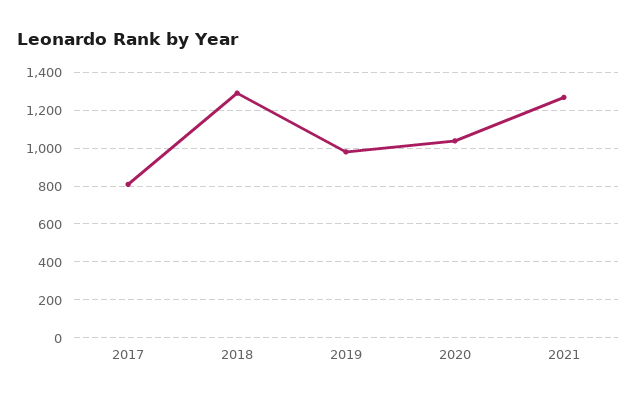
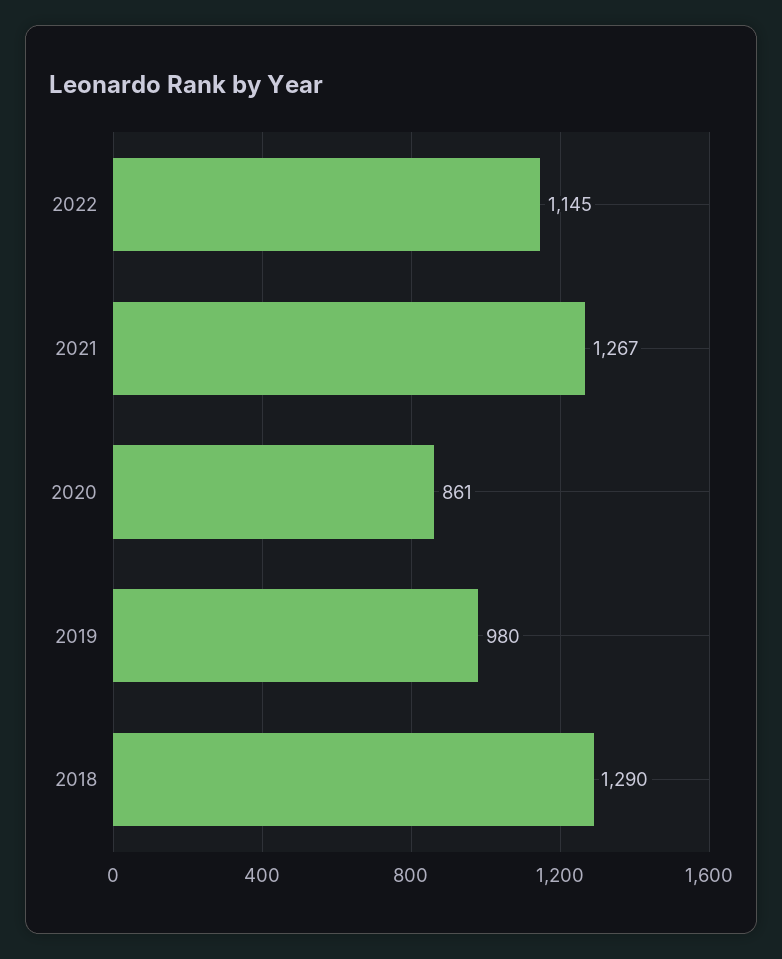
2017: 800 -> none
2020: 1050 -> 861
2022: none -> 1145

